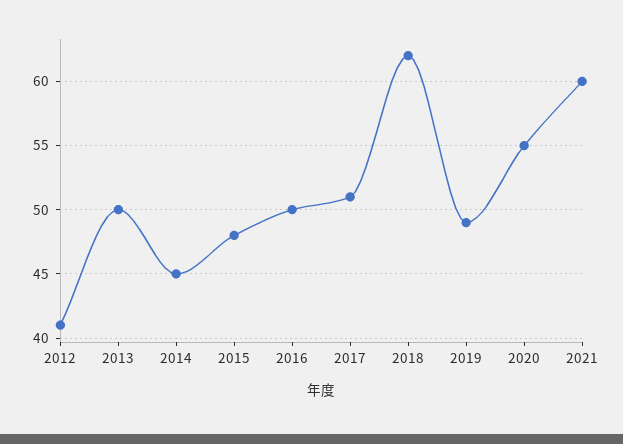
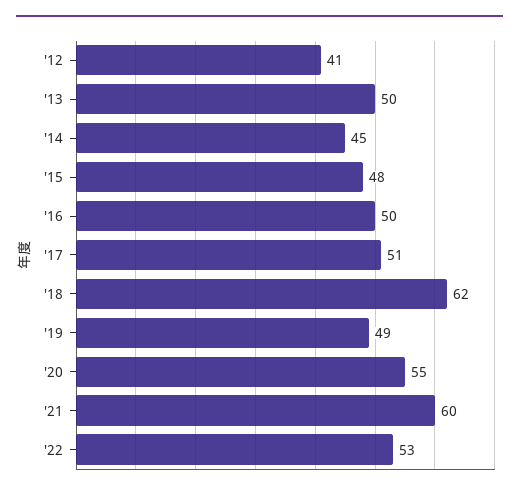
'22: none -> 53

